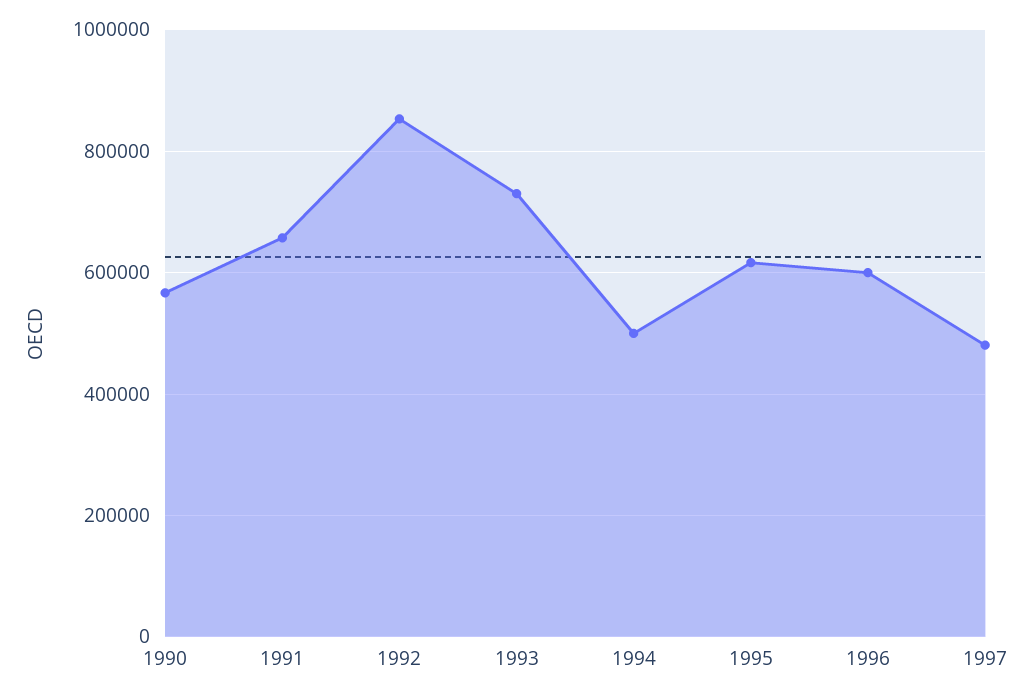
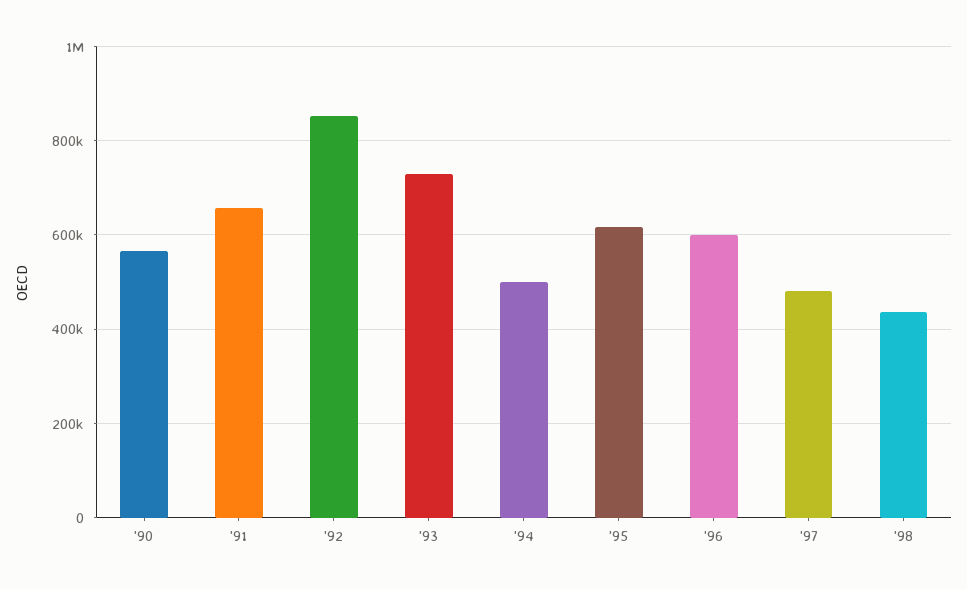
'98: none -> 440000

